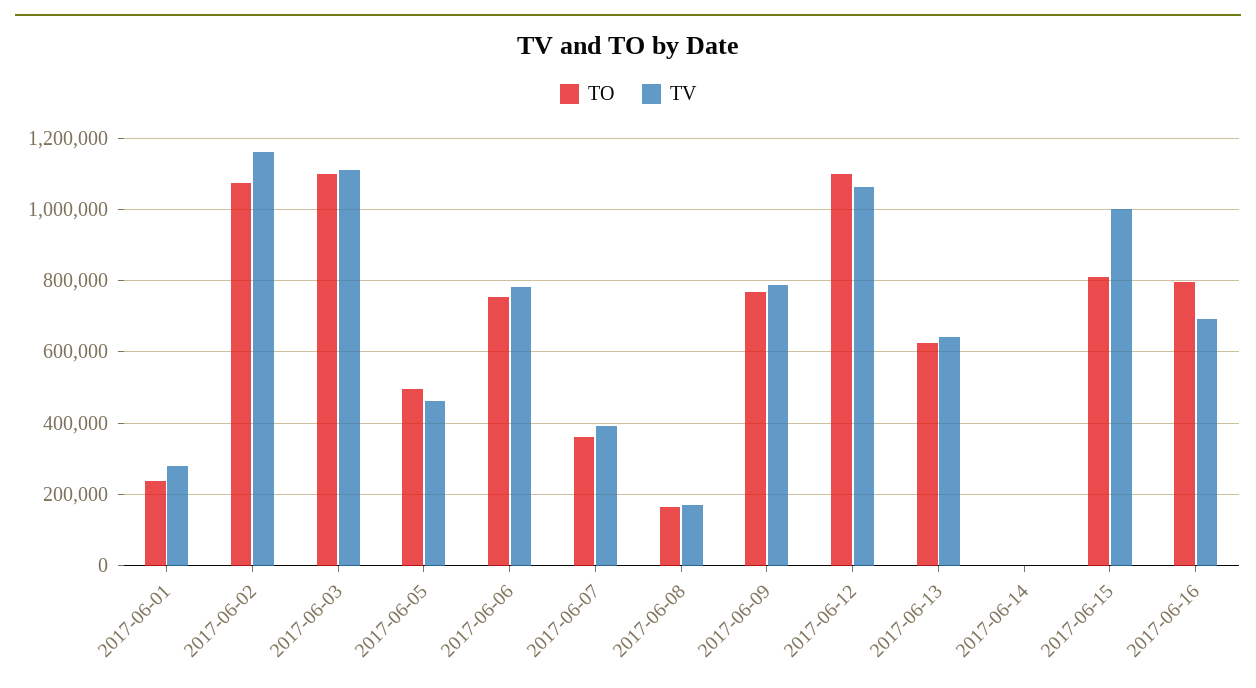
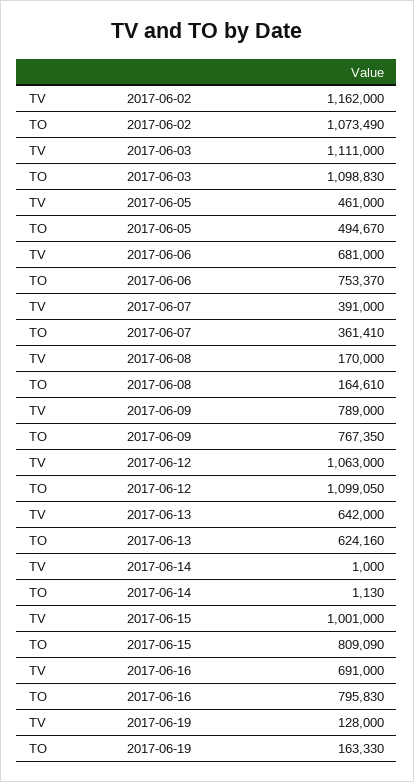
TO, 2017-06-01: 240000 -> none
TV, 2017-06-01: 280000 -> none
TV, 2017-06-06: 780000 -> 681000
TV, 2017-06-19: none -> 128000
TO, 2017-06-19: none -> 163330

